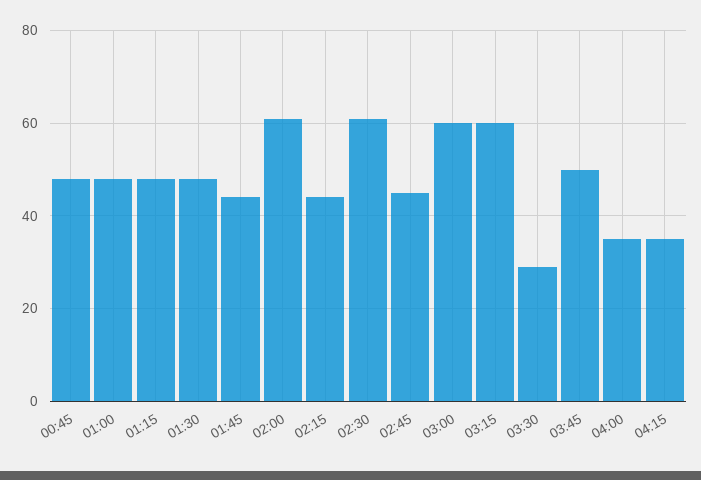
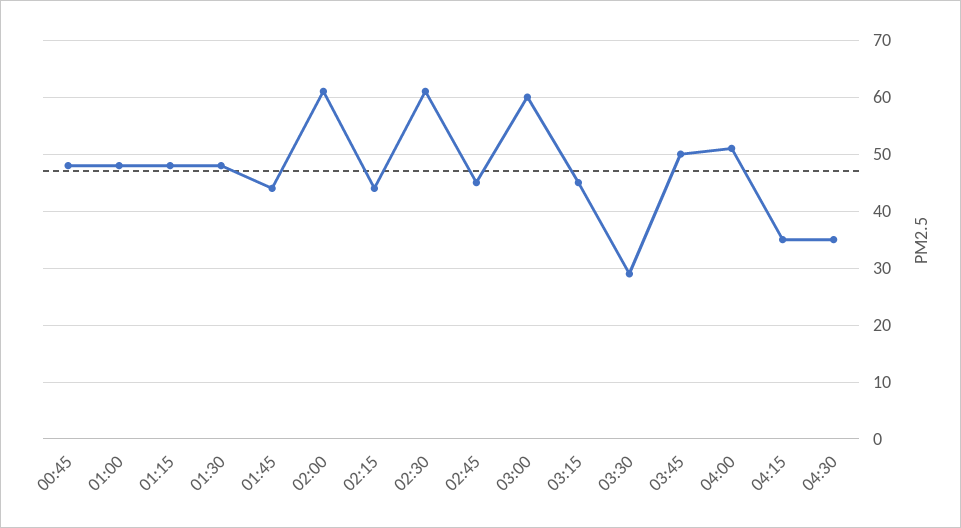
03:15: 60 -> 45
04:00: 35 -> 50
04:30: none -> 35

